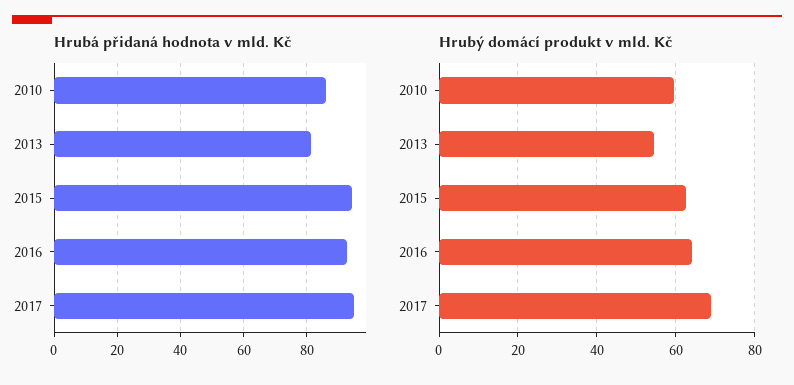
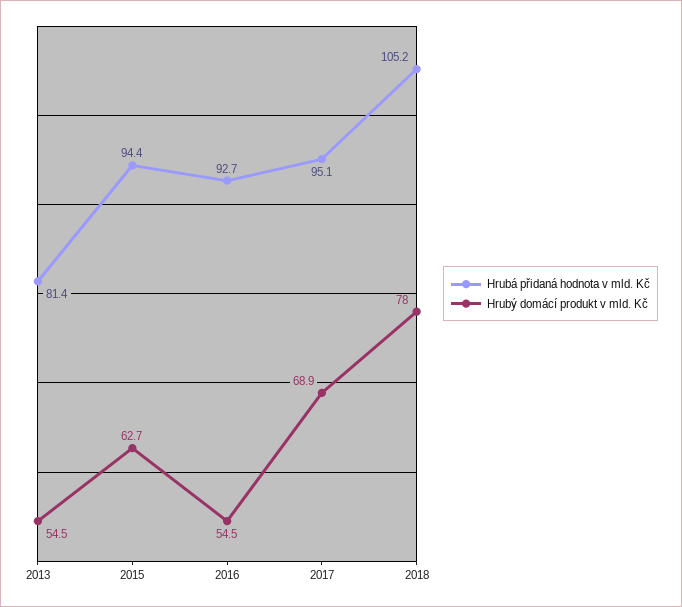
Hrubá přidaná hodnota v mld. Kč, 2010: 86 -> none
Hrubý domácí produkt v mld. Kč, 2010: 60 -> none
Hrubý domácí produkt v mld. Kč, 2016: 64 -> 54.5
Hrubá přidaná hodnota v mld. Kč, 2018: none -> 105.2
Hrubý domácí produkt v mld. Kč, 2018: none -> 78

